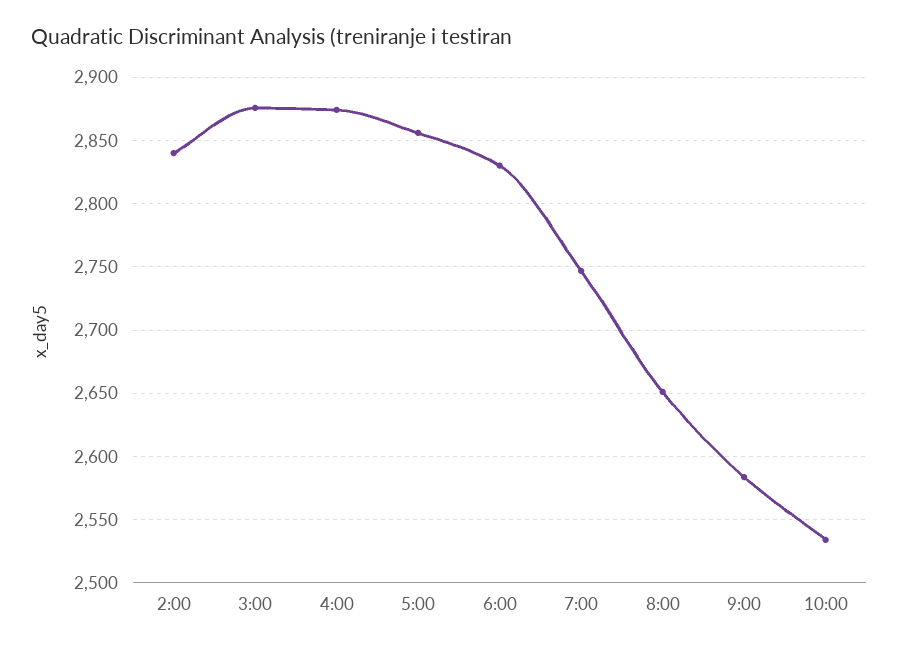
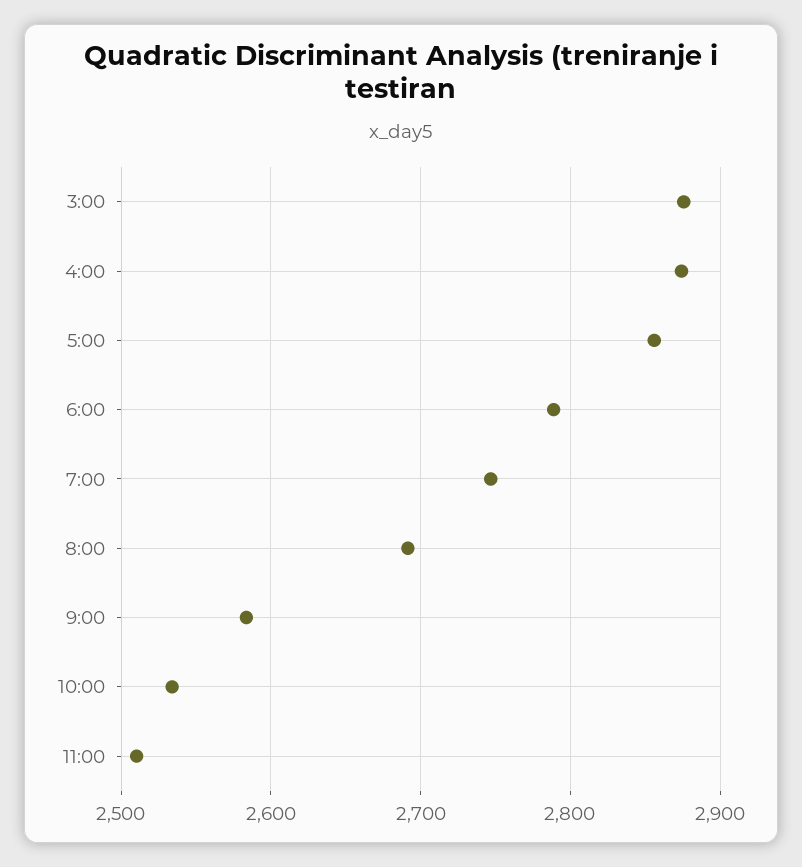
2:00: 2840 -> none
6:00: 2830 -> 2790
8:00: 2650 -> 2690
11:00: none -> 2510

